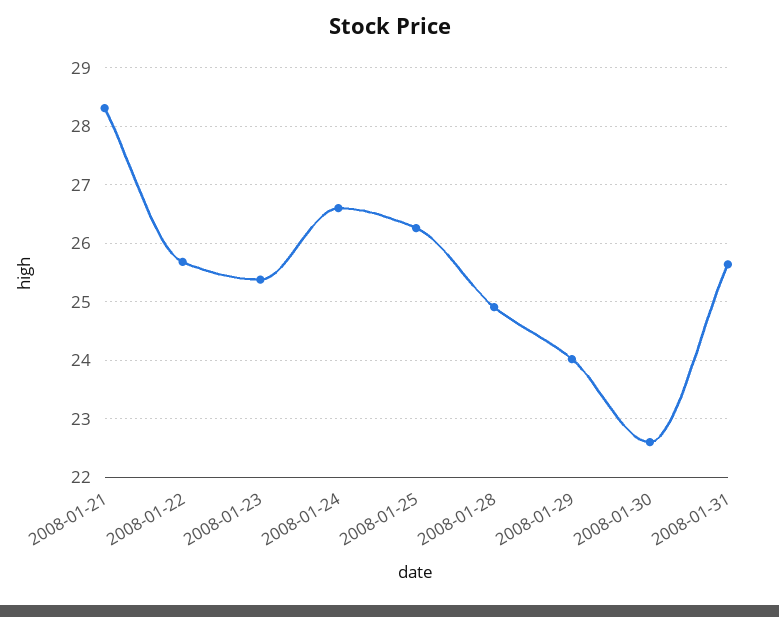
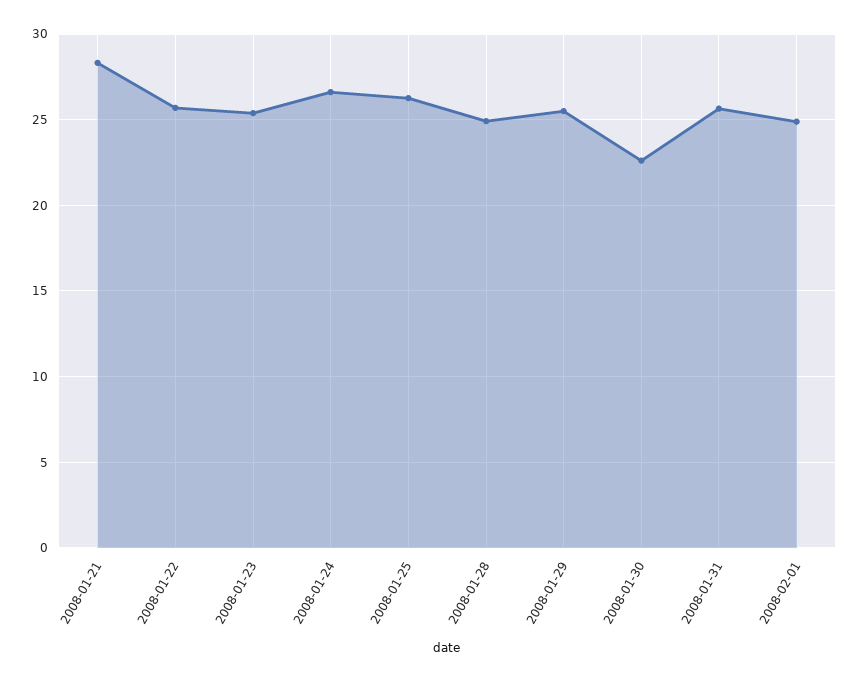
2008-01-29: 24 -> 25.5
2008-02-01: none -> 25

